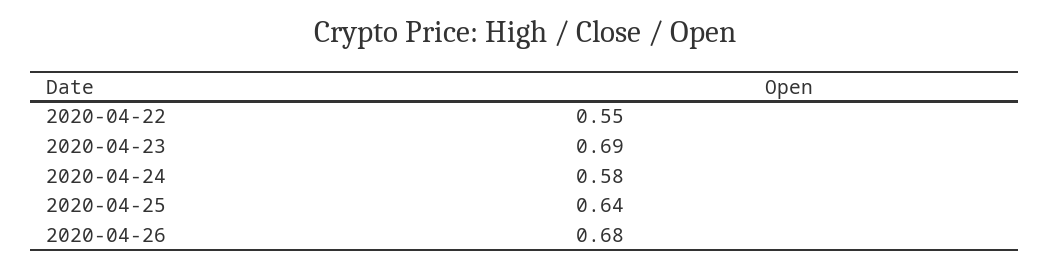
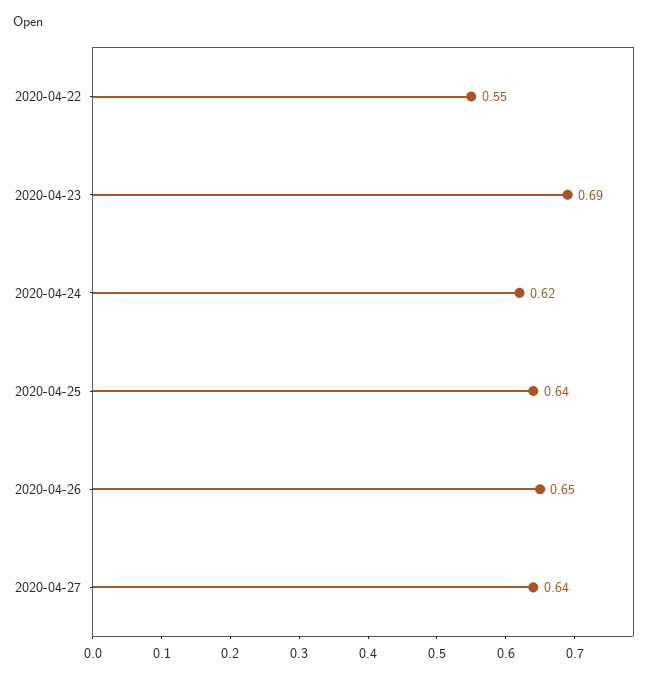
2020-04-24: 0.58 -> 0.62
2020-04-26: 0.68 -> 0.65
2020-04-27: none -> 0.64

